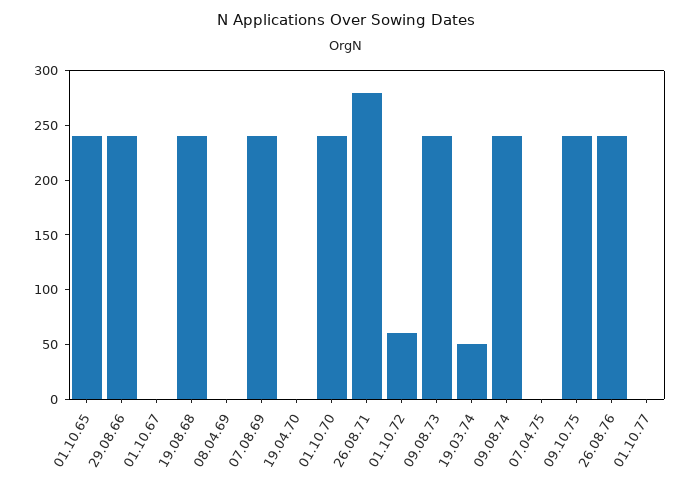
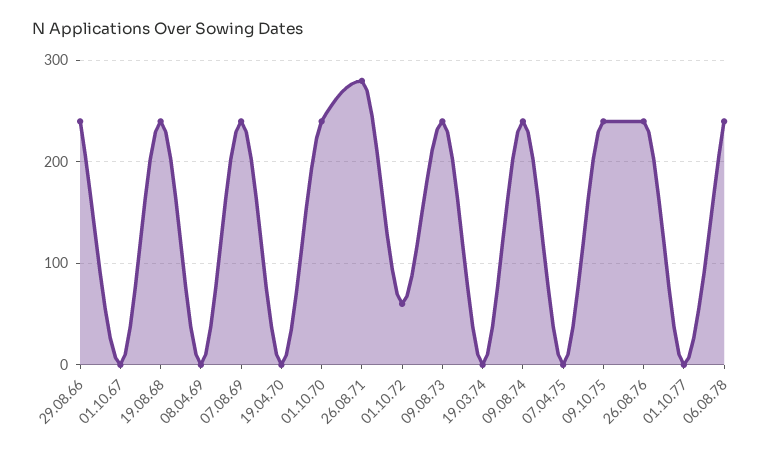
01.10.65: 240 -> none
19.03.74: 50 -> 0
06.08.78: none -> 240

